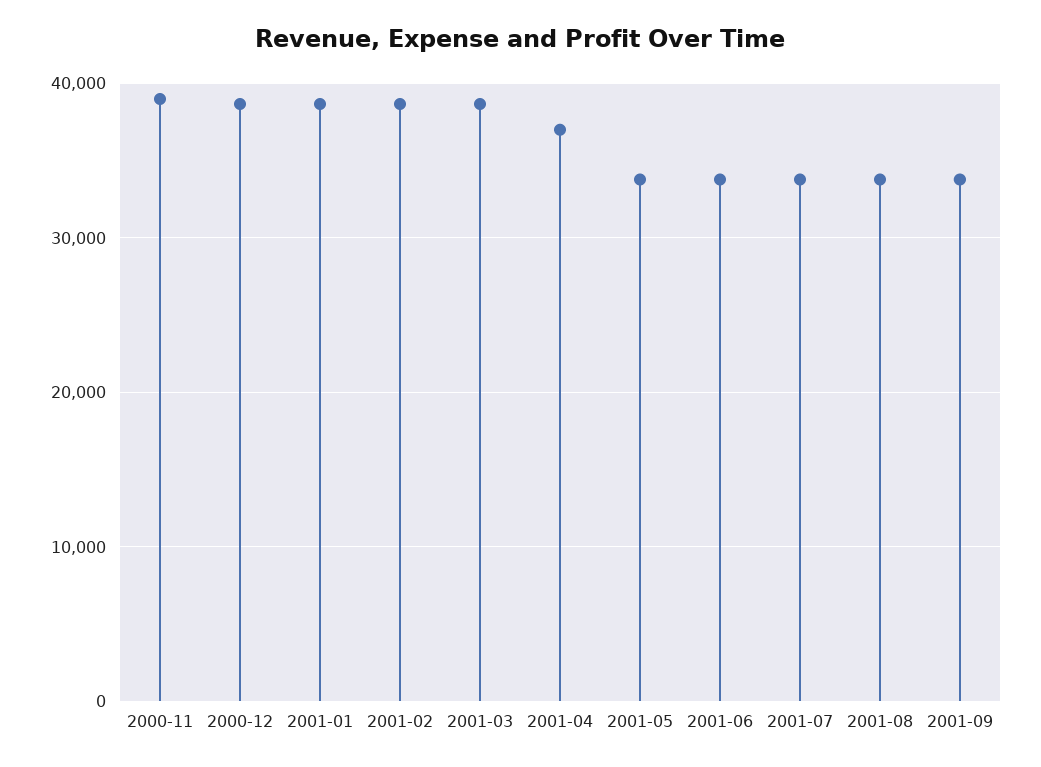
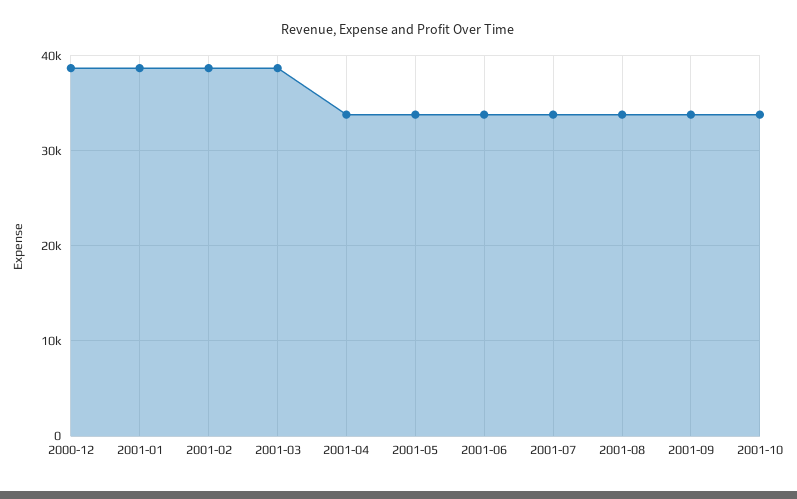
2000-11: 39000 -> none
2001-04: 37000 -> 34000
2001-10: none -> 34000

